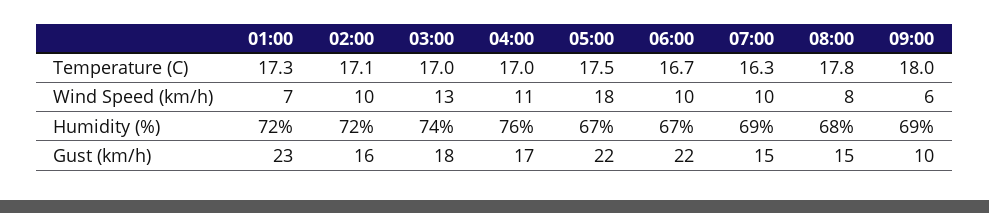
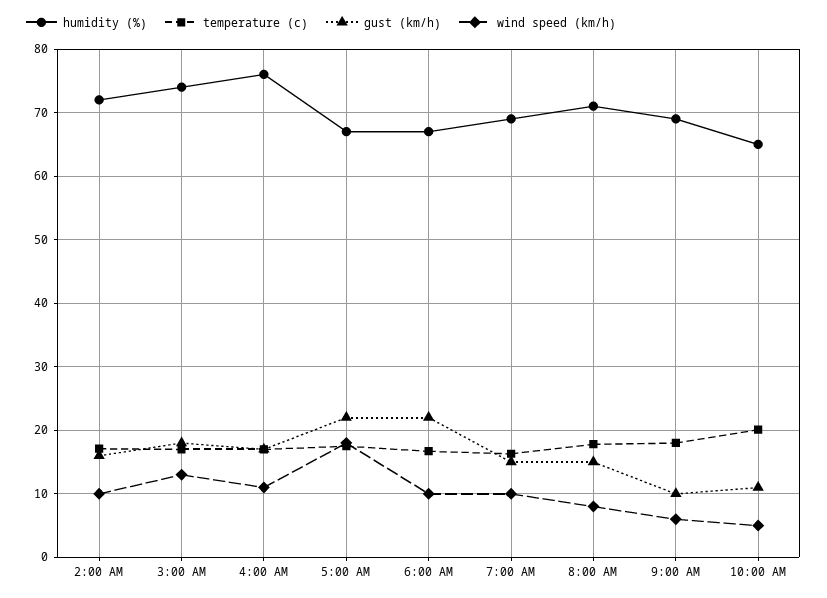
Temperature (C), 01:00: 17.3 -> none
Wind Speed (km/h), 01:00: 7 -> none
Humidity (%), 01:00: 72 -> none
Humidity (%), 08:00: 68 -> 71
Gust (km/h), 01:00: 23 -> none
Humidity (%), 10:00 AM: none -> 65
Temperature (C), 10:00 AM: none -> 20
Gust (km/h), 10:00 AM: none -> 11
Wind Speed (km/h), 10:00 AM: none -> 5

